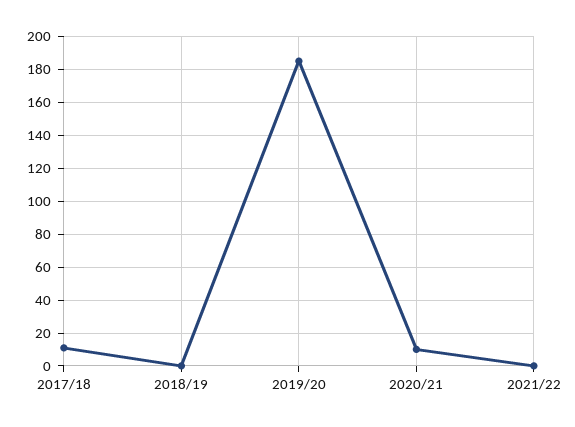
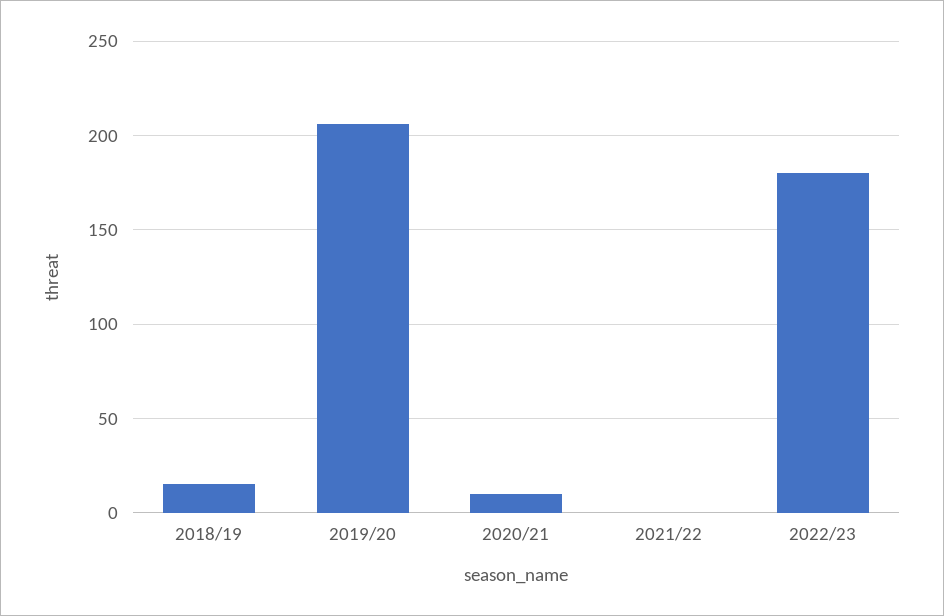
2017/18: 10 -> none
2018/19: 0 -> 15
2019/20: 185 -> 205
2022/23: none -> 180

